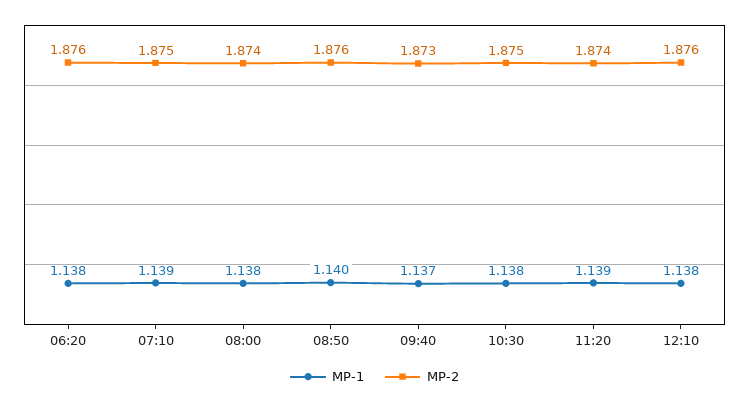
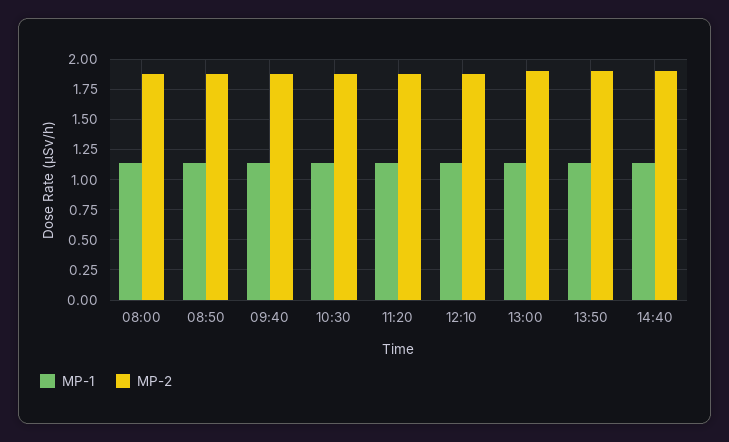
MP-1, 06:20: 1.138 -> none
MP-2, 06:20: 1.876 -> none
MP-1, 07:10: 1.139 -> none
MP-2, 07:10: 1.875 -> none
MP-1, 13:00: none -> 1.15
MP-2, 13:00: none -> 1.9
MP-1, 13:50: none -> 1.15
MP-2, 13:50: none -> 1.9
MP-1, 14:40: none -> 1.15
MP-2, 14:40: none -> 1.9

